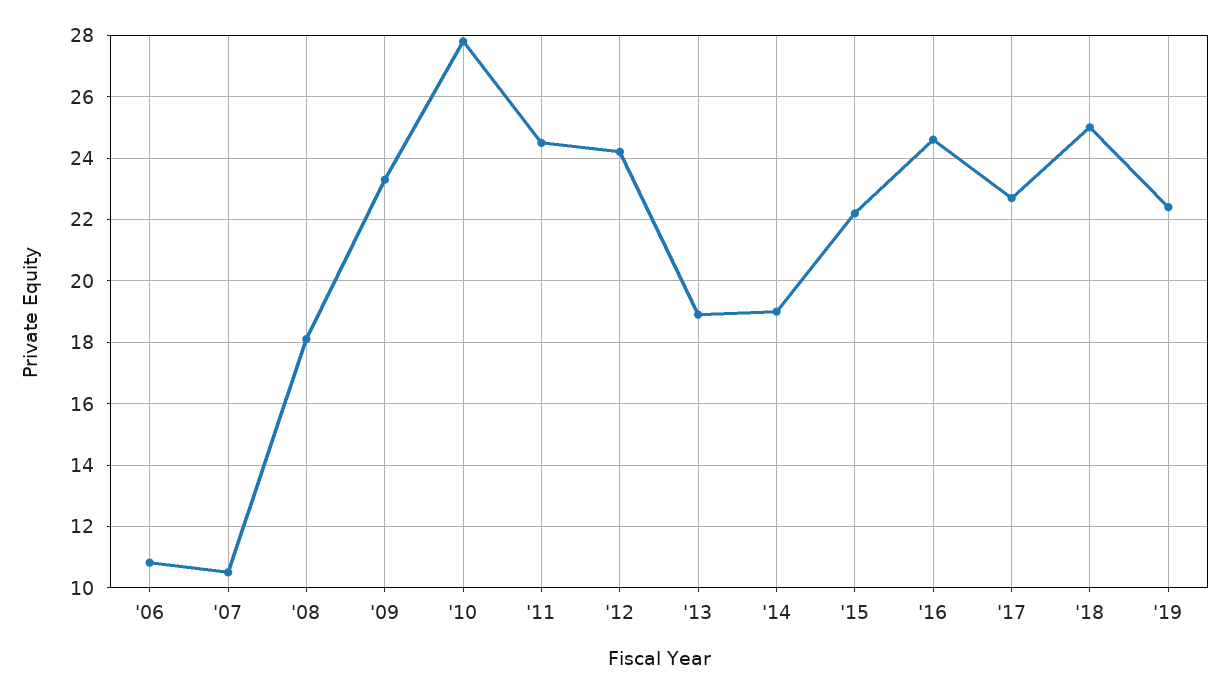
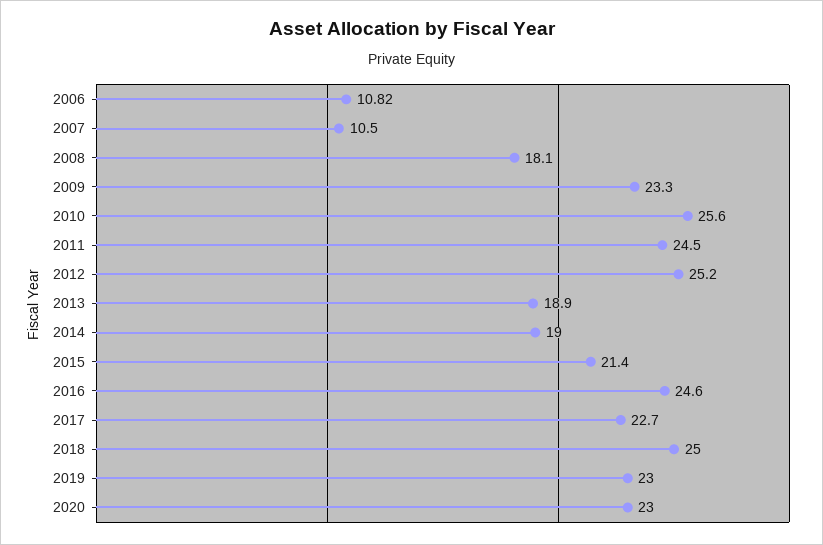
'10: 27.8 -> 25.6
'12: 24.2 -> 25.2
'15: 22.2 -> 21.4
'19: 22.4 -> 23
2020: none -> 23

